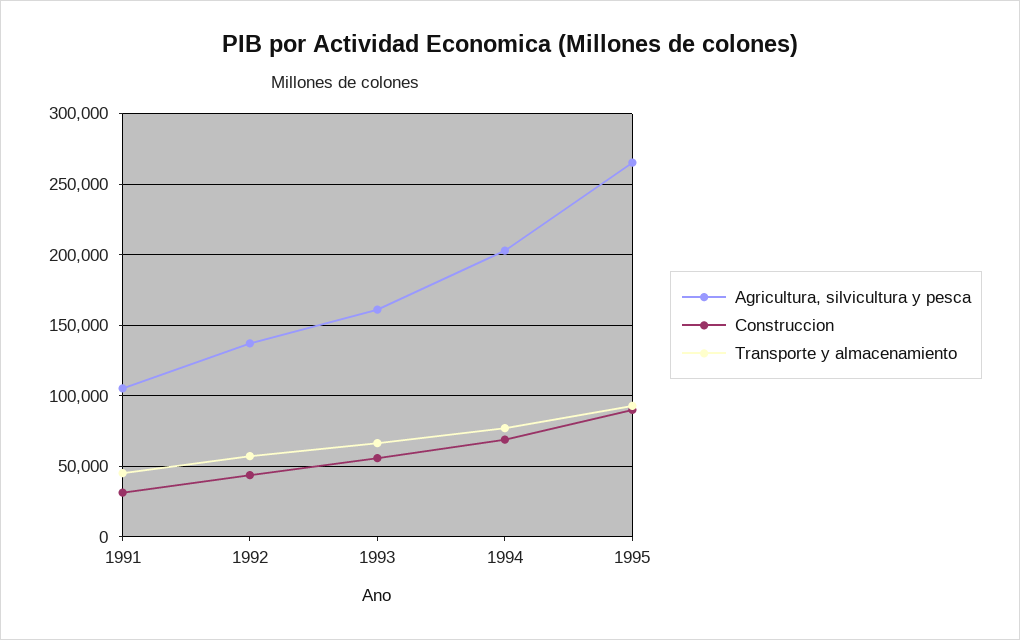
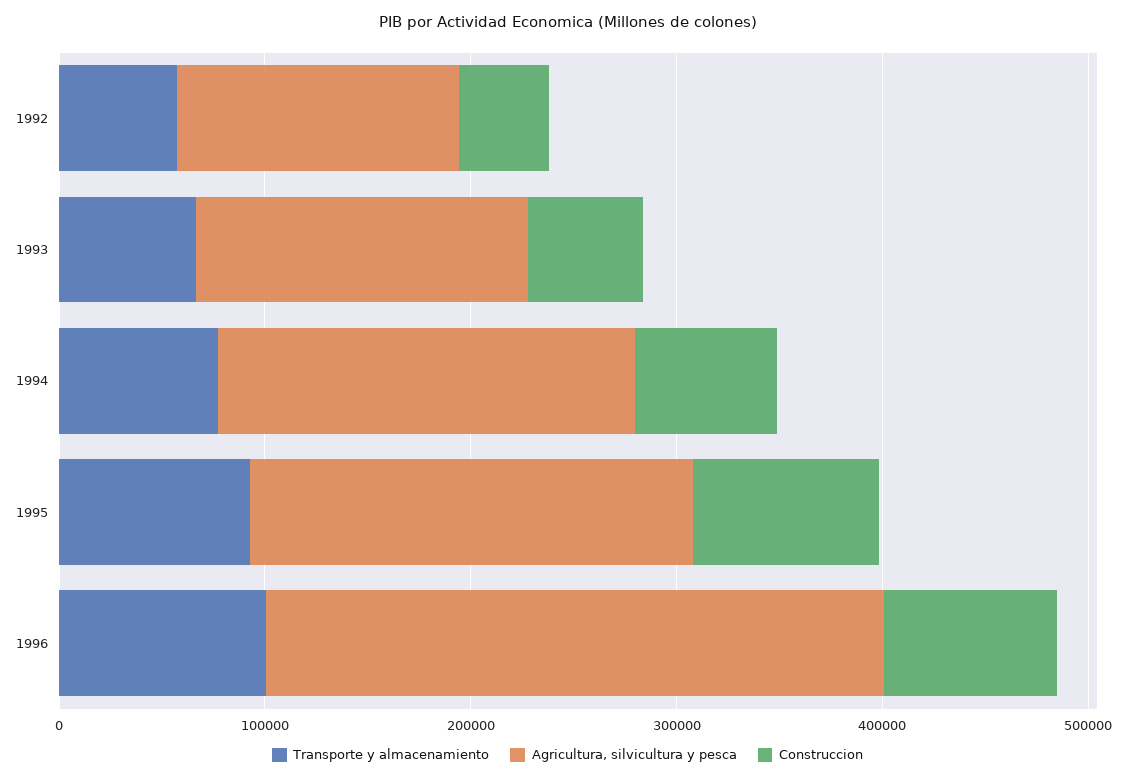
Agricultura, silvicultura y pesca, 1991: 105000 -> none
Construccion, 1991: 30000 -> none
Transporte y almacenamiento, 1991: 45000 -> none
Agricultura, silvicultura y pesca, 1995: 265000 -> 220000
Transporte y almacenamiento, 1996: none -> 100000
Agricultura, silvicultura y pesca, 1996: none -> 300000
Construccion, 1996: none -> 80000

